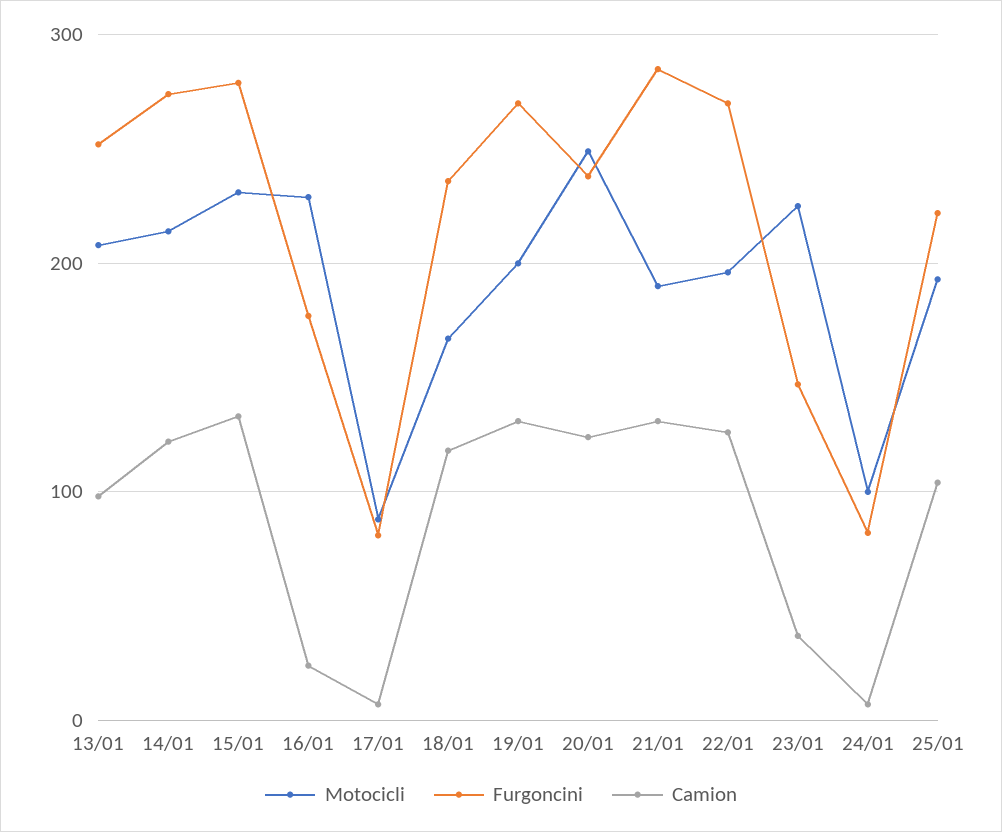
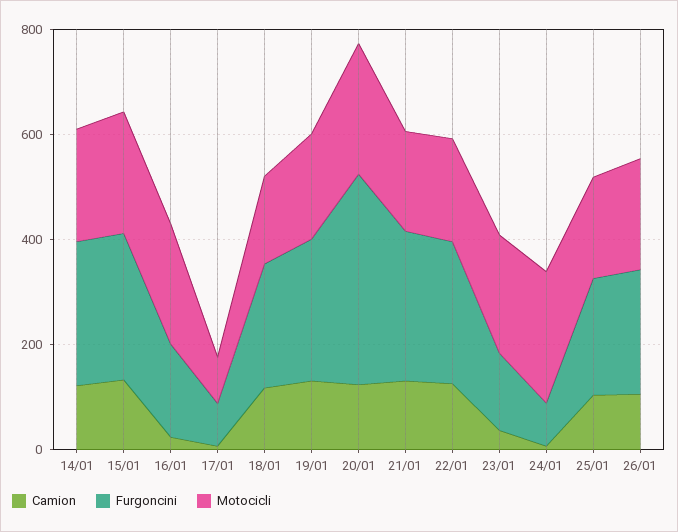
Motocicli, 13/01: 210 -> none
Furgoncini, 13/01: 250 -> none
Camion, 13/01: 100 -> none
Furgoncini, 20/01: 240 -> 400
Motocicli, 24/01: 100 -> 250
Camion, 26/01: none -> 100
Furgoncini, 26/01: none -> 250
Motocicli, 26/01: none -> 200

